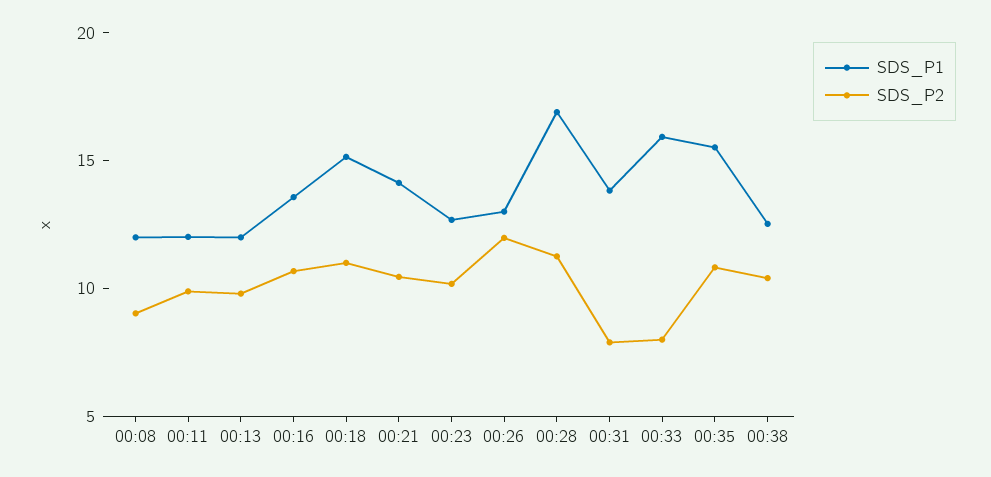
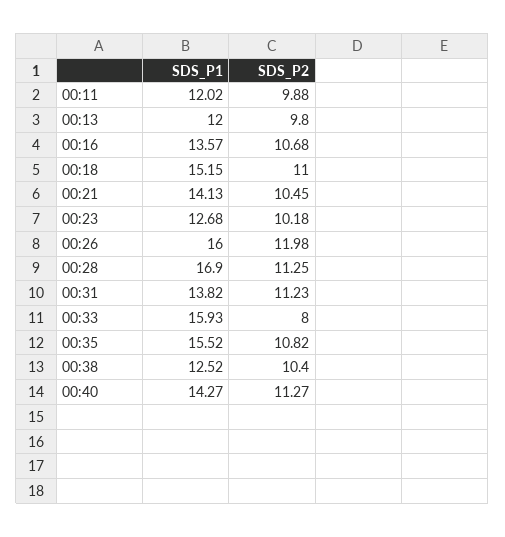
SDS_P1, 00:08: 12 -> none
SDS_P2, 00:08: 9 -> none
SDS_P1, 00:26: 13 -> 16
SDS_P2, 00:31: 8 -> 11.23
SDS_P1, 00:40: none -> 14.27
SDS_P2, 00:40: none -> 11.27

